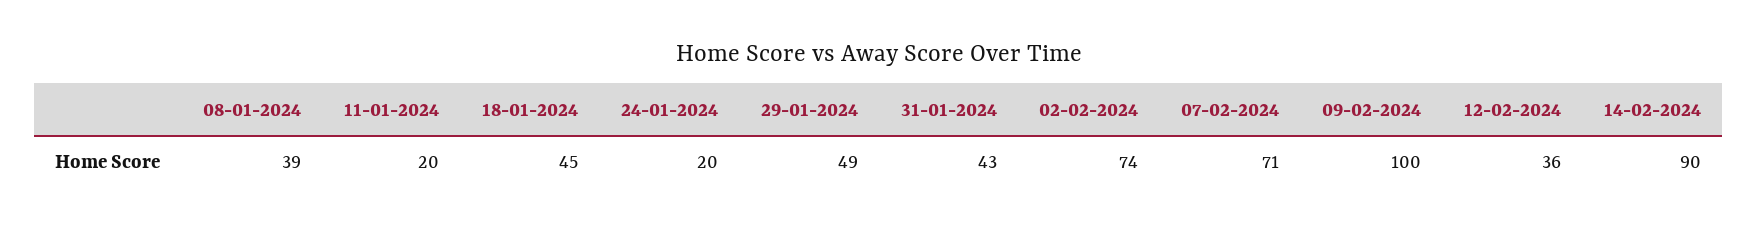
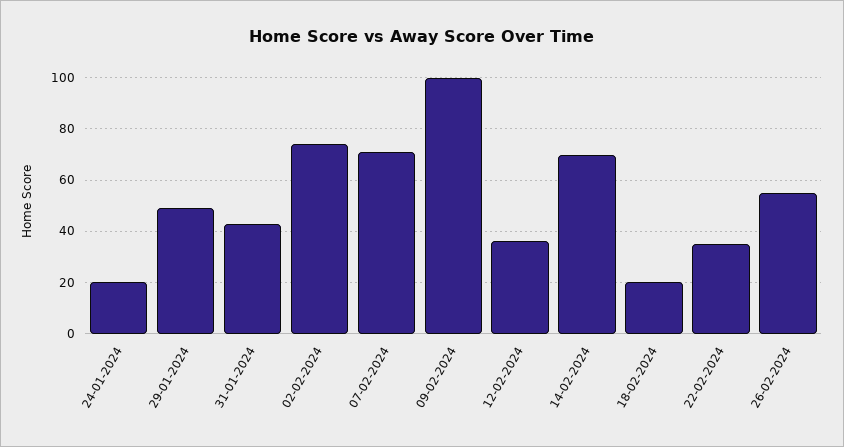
08-01-2024: 39 -> none
11-01-2024: 20 -> none
18-01-2024: 45 -> none
14-02-2024: 90 -> 70
18-02-2024: none -> 20
22-02-2024: none -> 35
26-02-2024: none -> 55

